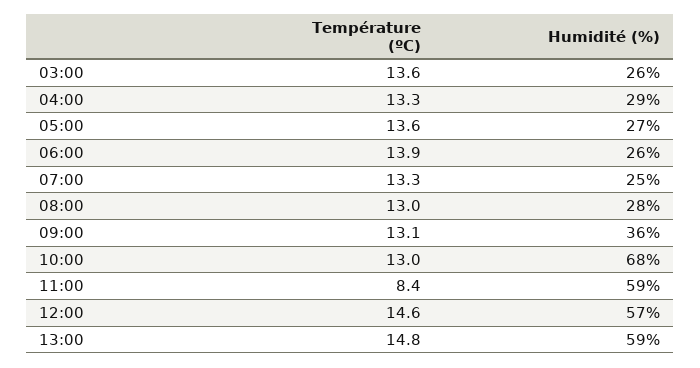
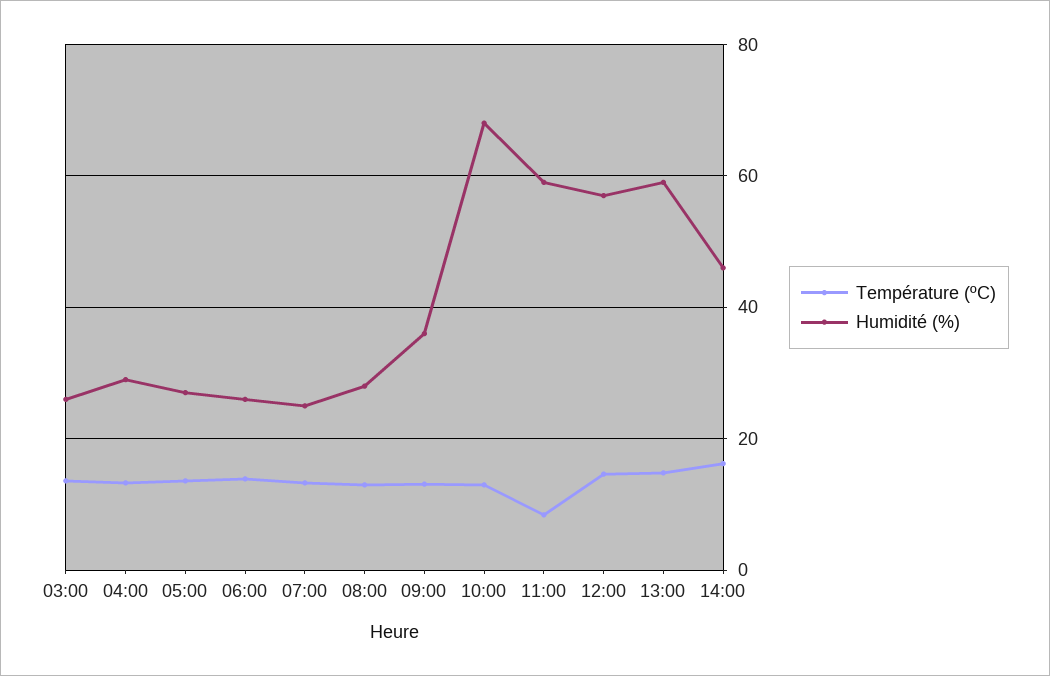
Température (ºC), 14:00: none -> 16
Humidité (%), 14:00: none -> 46

